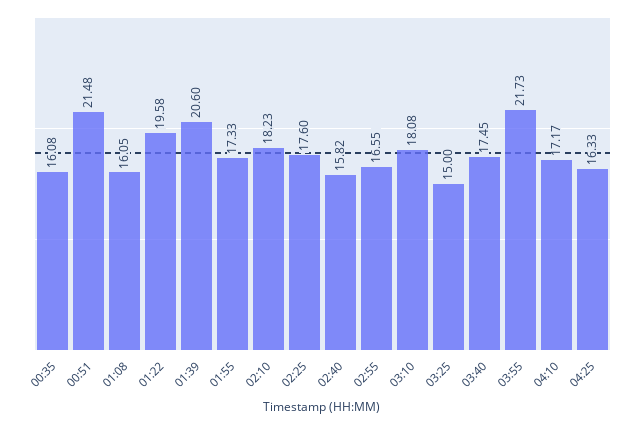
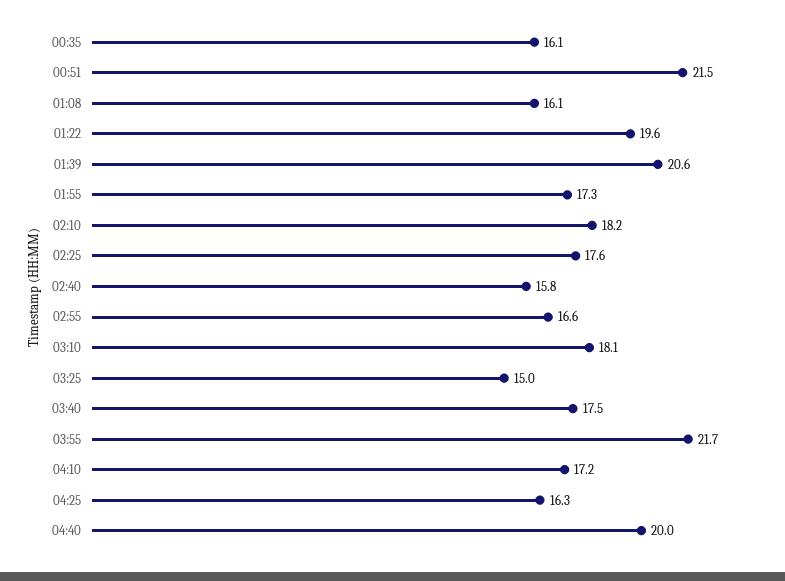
04:40: none -> 20

